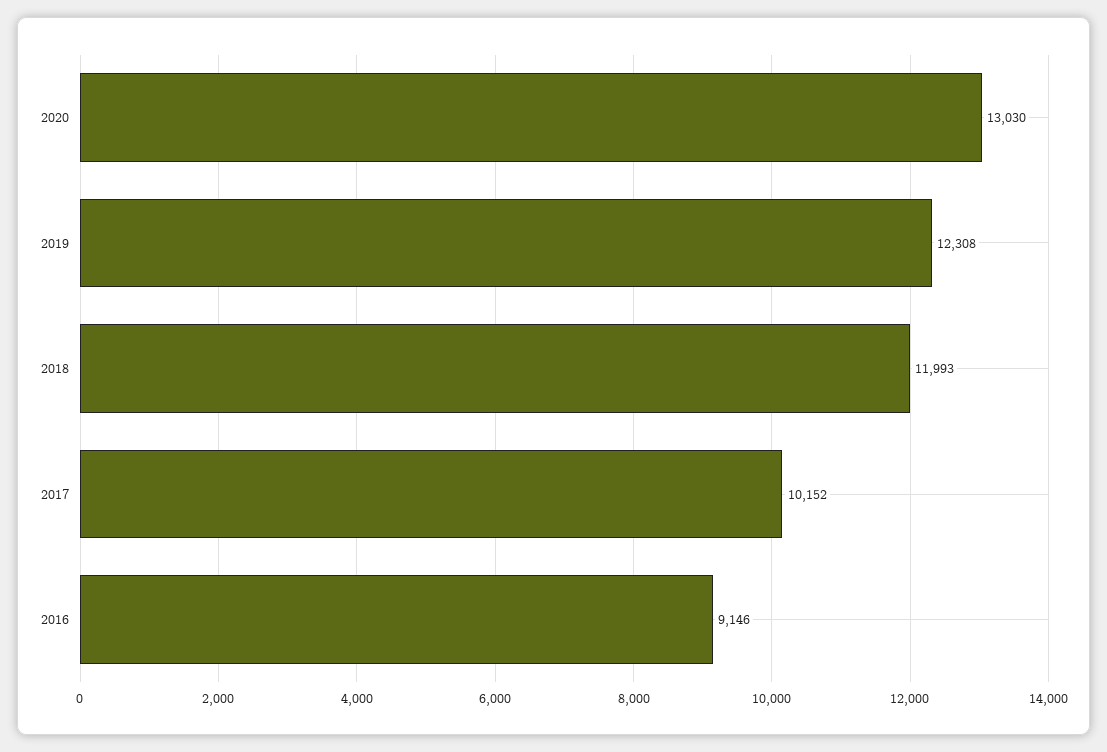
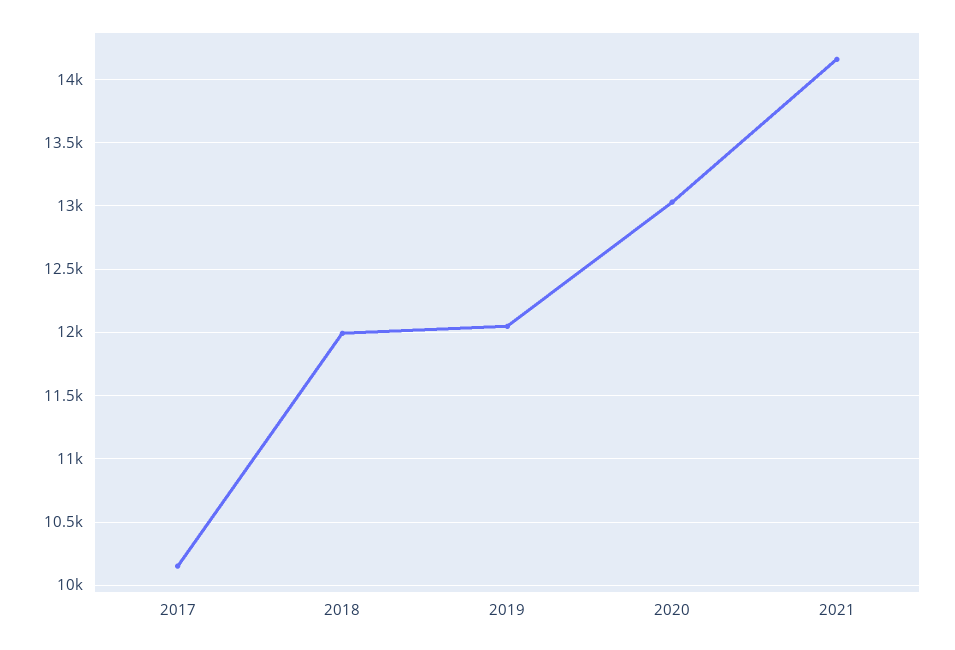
2019: 12308 -> 12050
2016: 9146 -> none
2021: none -> 14150

